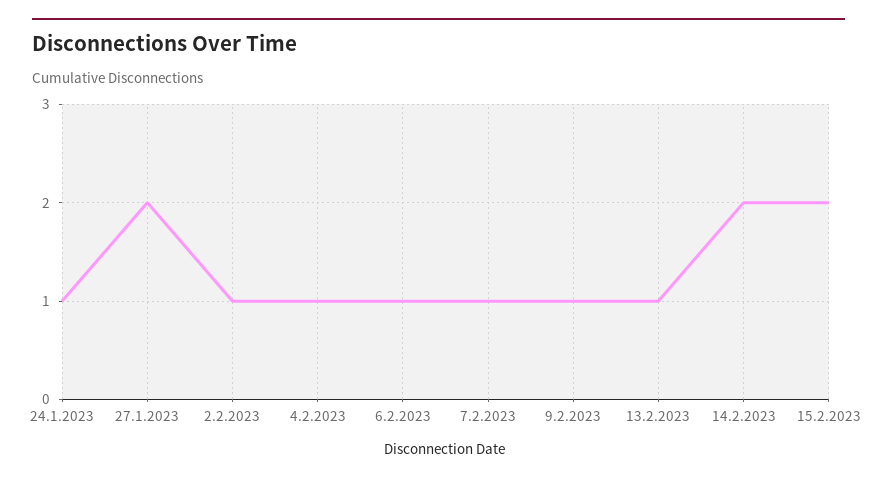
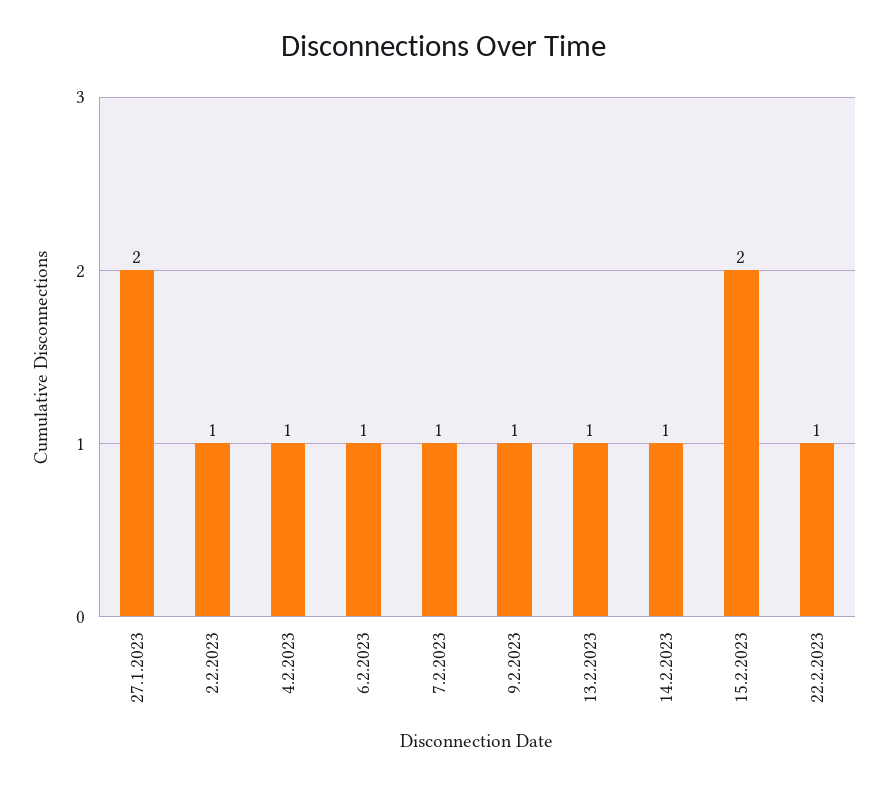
24.1.2023: 1 -> none
14.2.2023: 2 -> 1
22.2.2023: none -> 1

